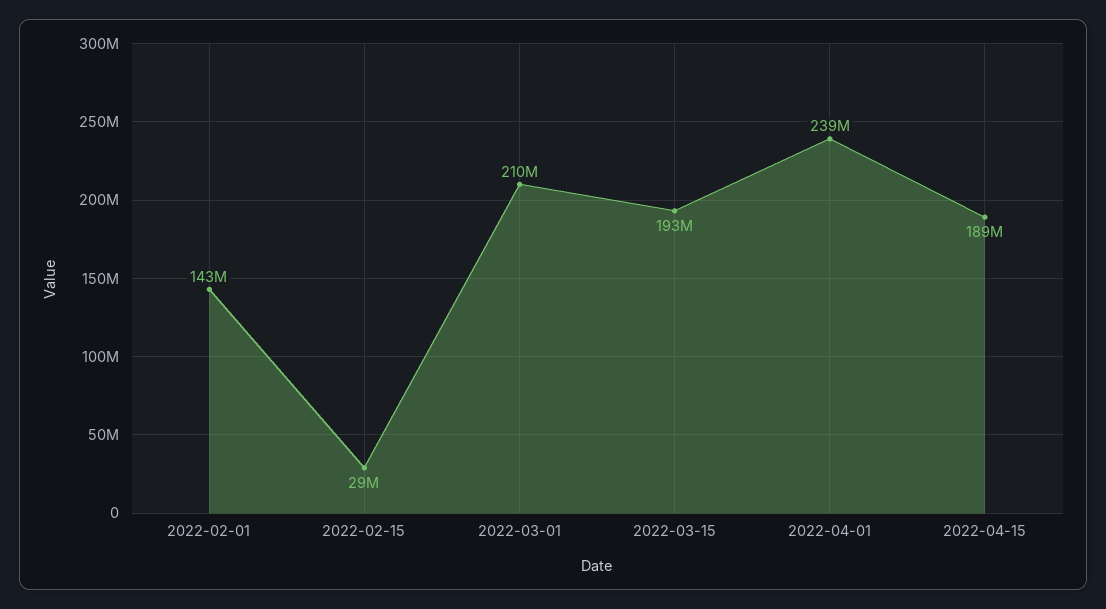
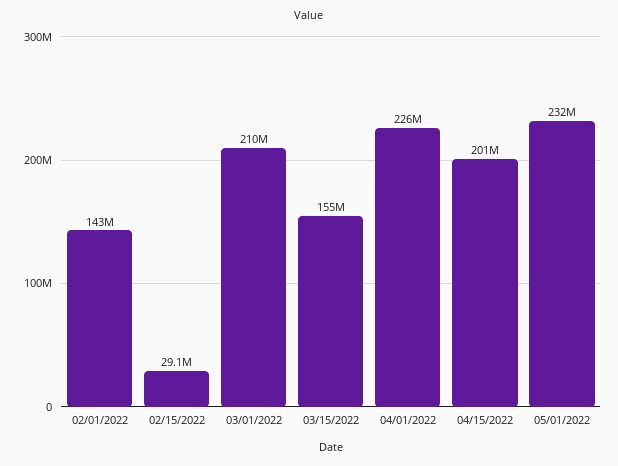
2022-03-15: 193000000 -> 155000000
2022-04-01: 239000000 -> 226000000
2022-04-15: 189000000 -> 201000000
05/01/2022: none -> 232000000

